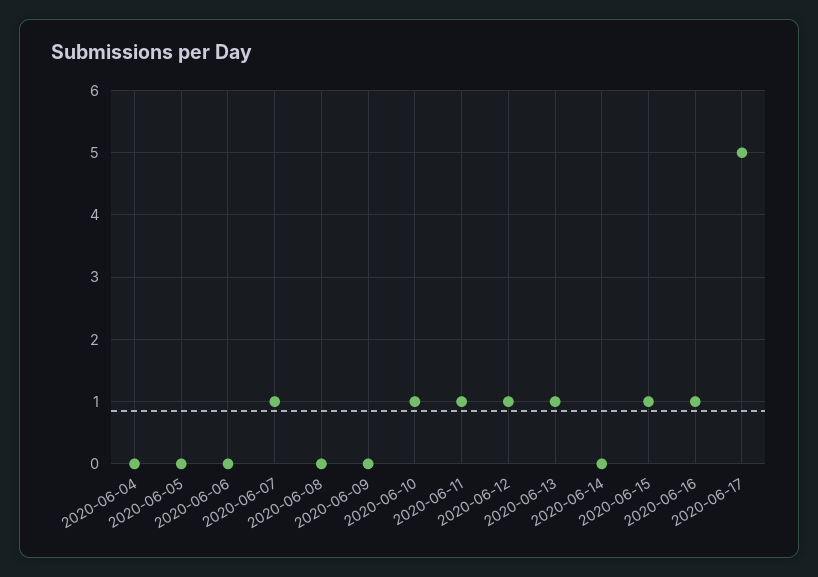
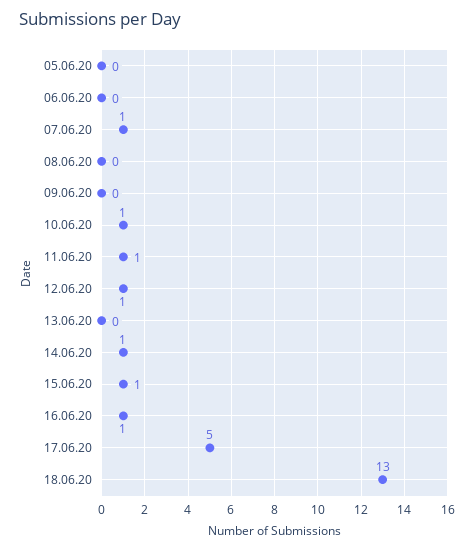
2020-06-04: 0 -> none
2020-06-13: 1 -> 0
2020-06-14: 0 -> 1
18.06.20: none -> 13

